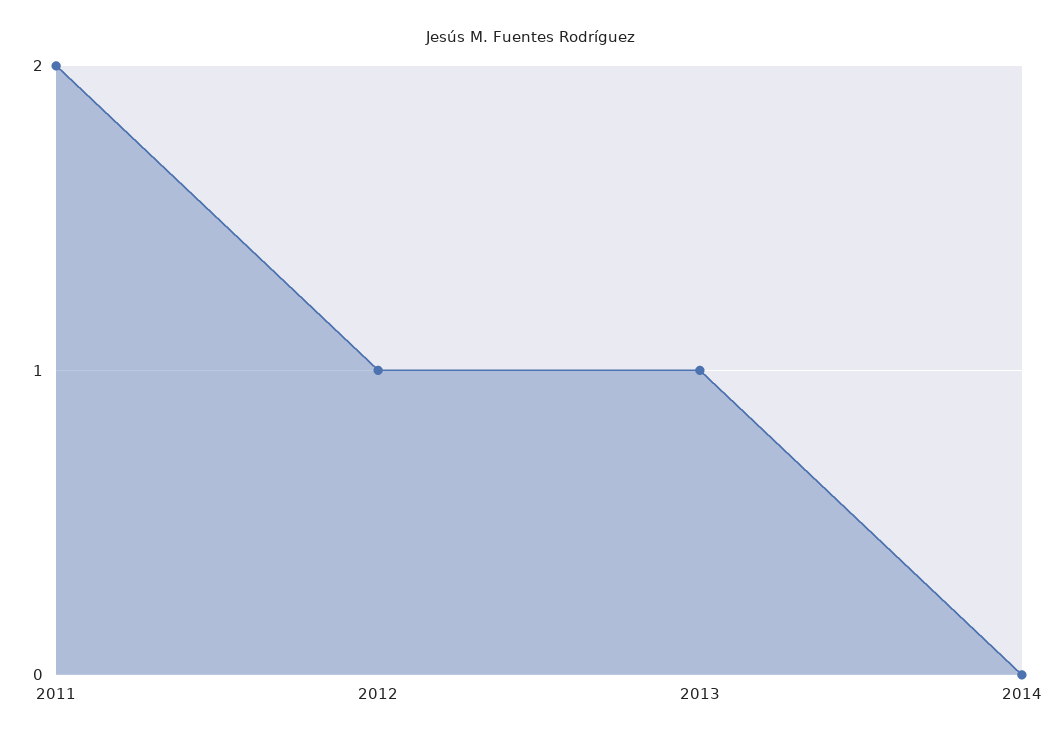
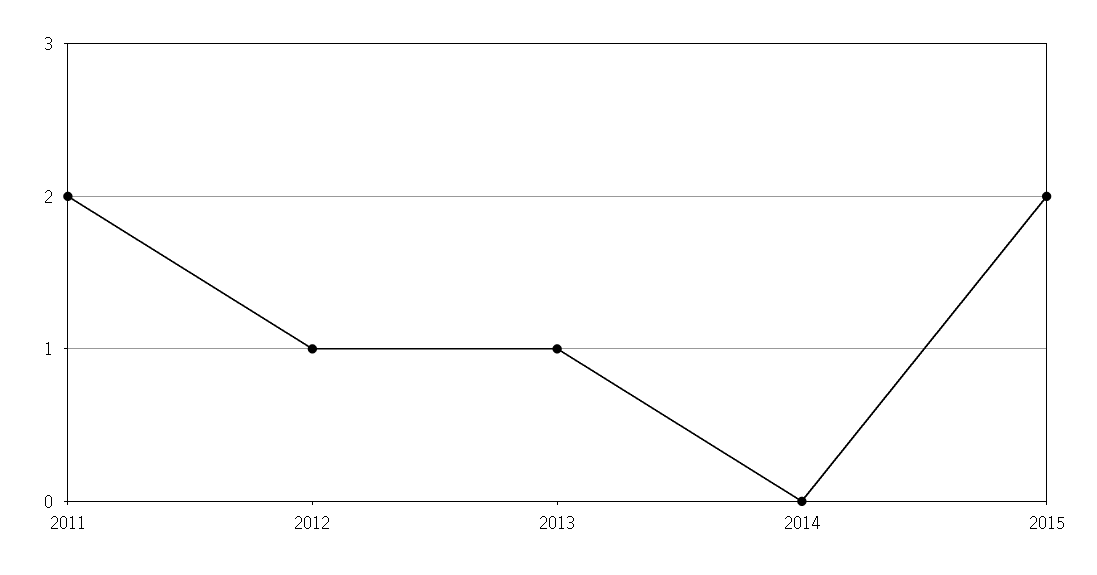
2015: none -> 2

